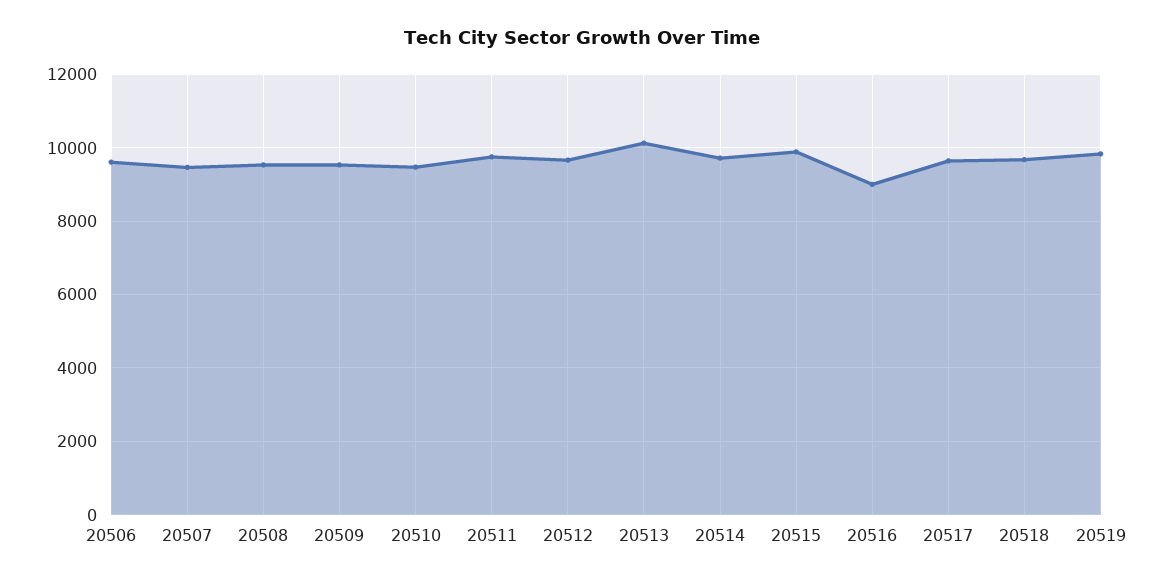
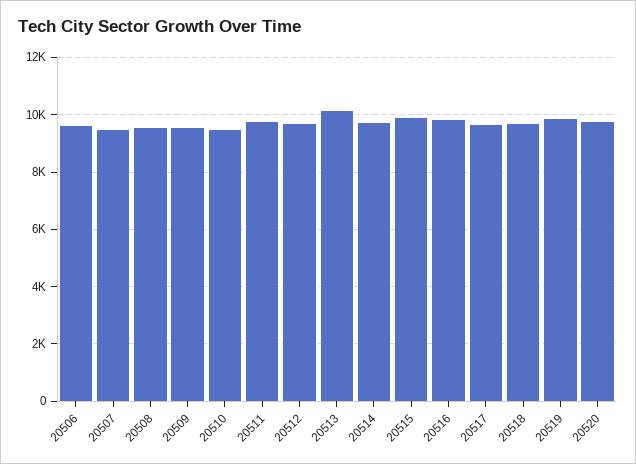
20516: 9000 -> 9750
20520: none -> 9750

